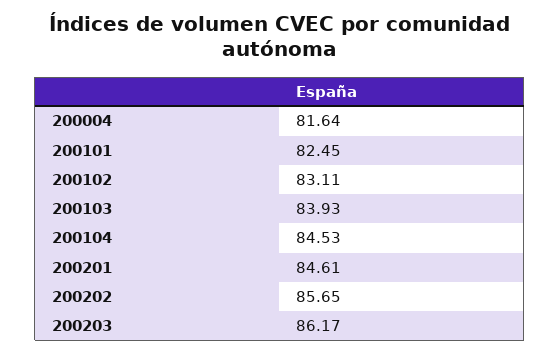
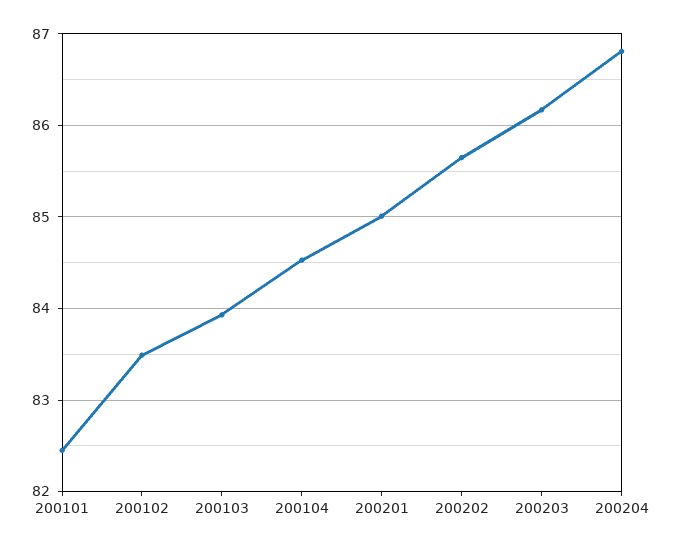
200004: 81.64 -> none
200102: 83.11 -> 83.5
200201: 84.61 -> 85
200204: none -> 86.8

